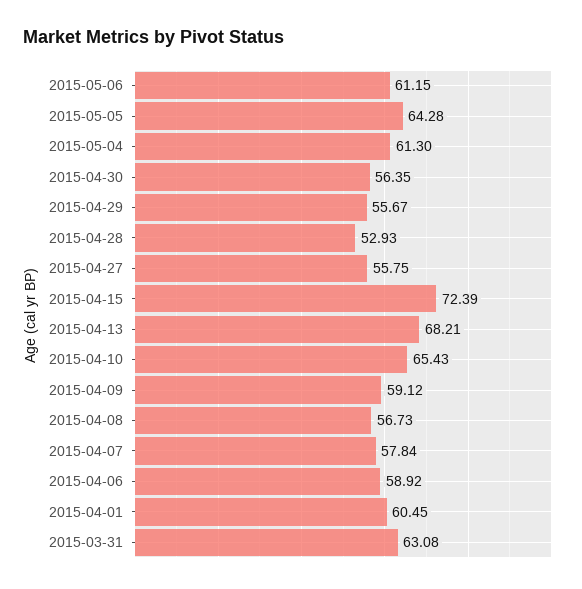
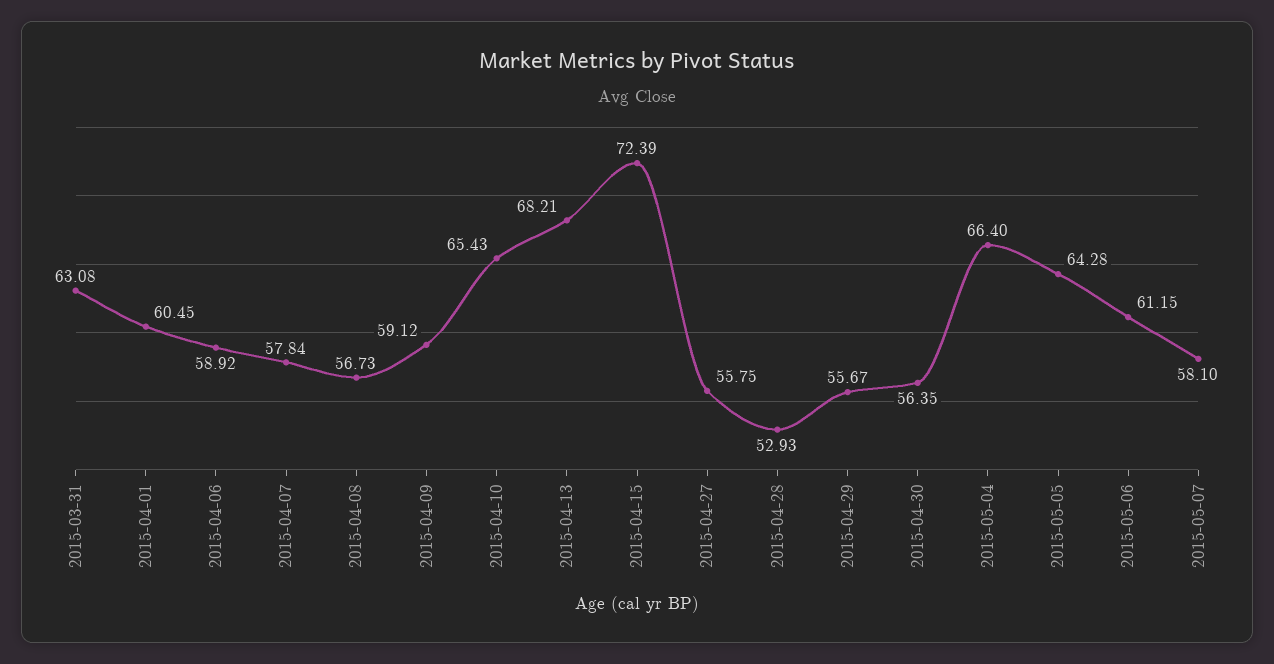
2015-05-04: 61.3 -> 66.4
2015-05-07: none -> 58.1

